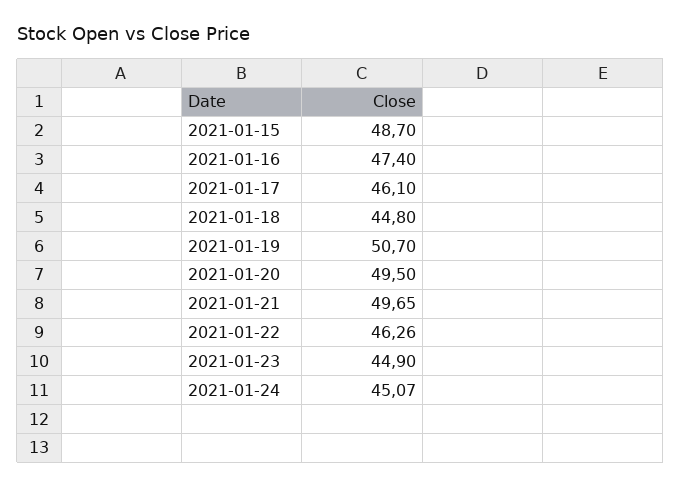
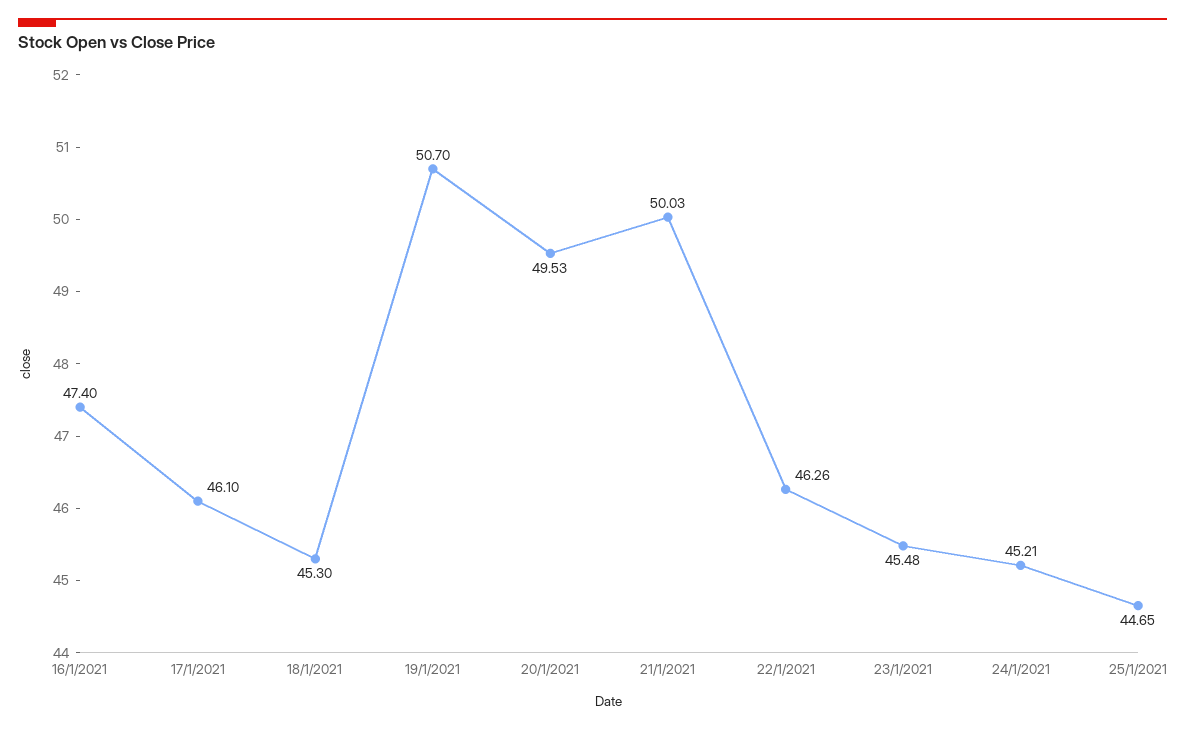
2021-01-15: 48.7 -> none
2021-01-18: 44.8 -> 45.3
2021-01-20: 49.5 -> 49.53
2021-01-21: 49.65 -> 50.03
2021-01-23: 44.9 -> 45.48
2021-01-24: 45.07 -> 45.21
25/1/2021: none -> 44.65

